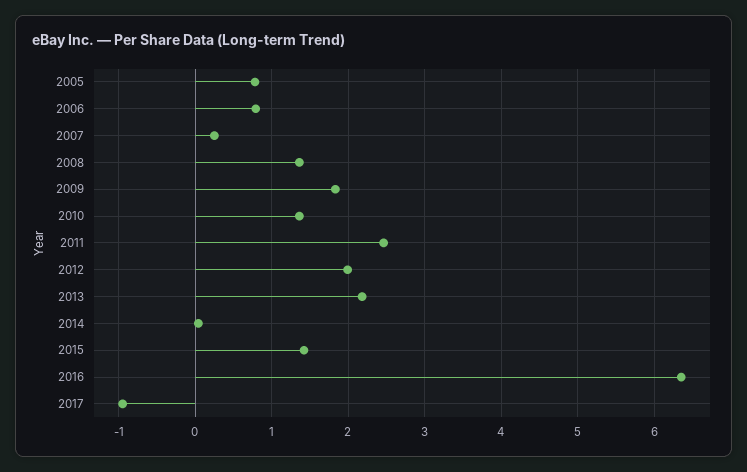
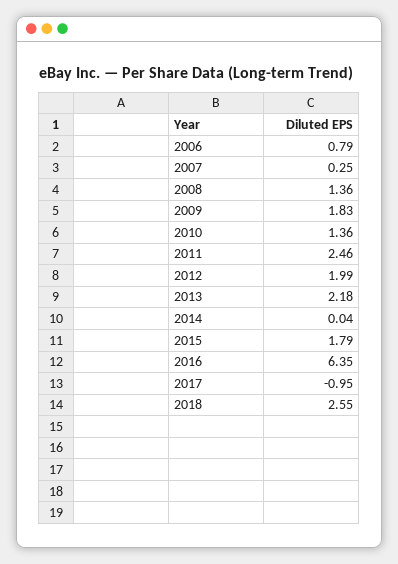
2005: 0.8 -> none
2015: 1.4 -> 1.79
2018: none -> 2.55

